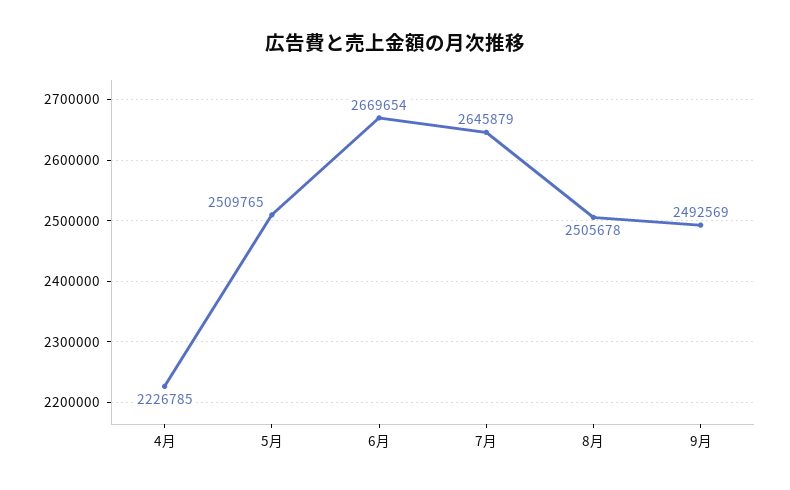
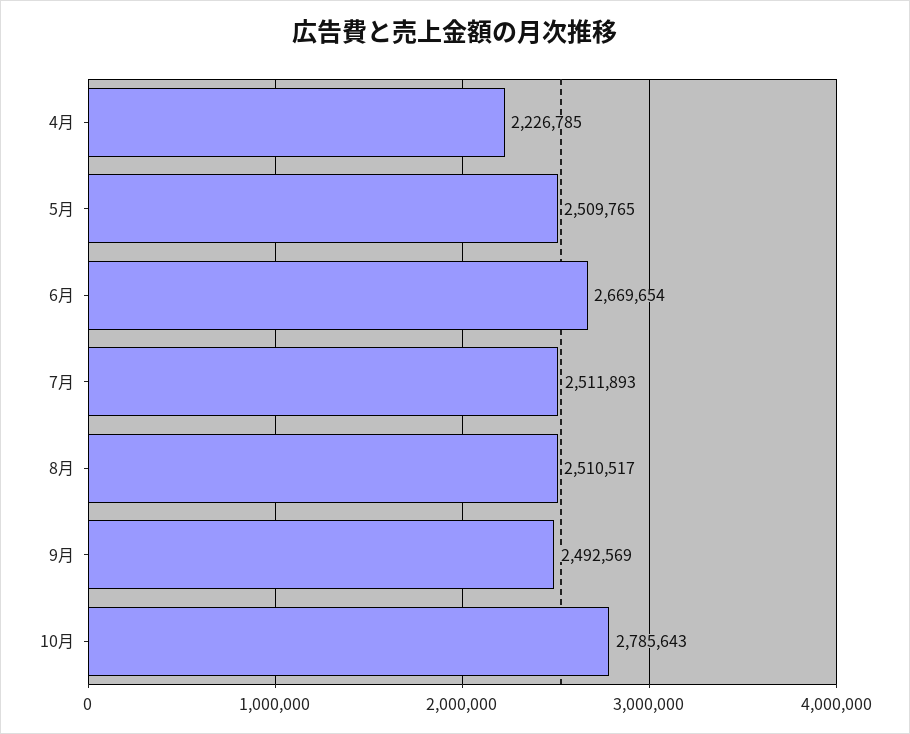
7月: 2645879 -> 2511893
8月: 2505678 -> 2510517
10月: none -> 2785643

